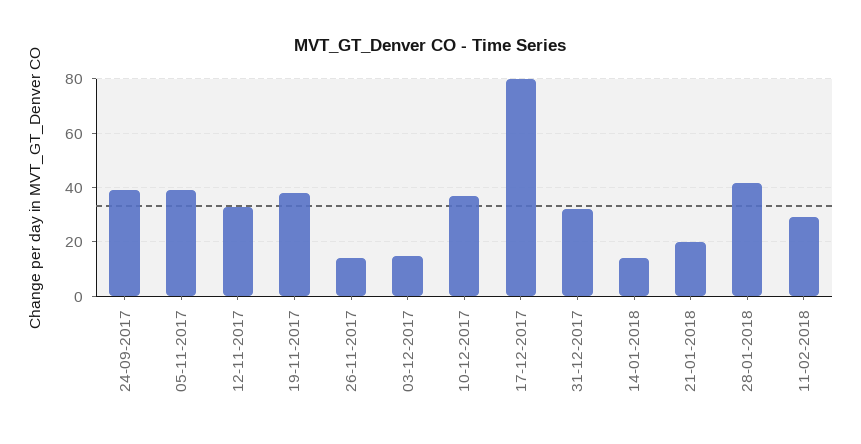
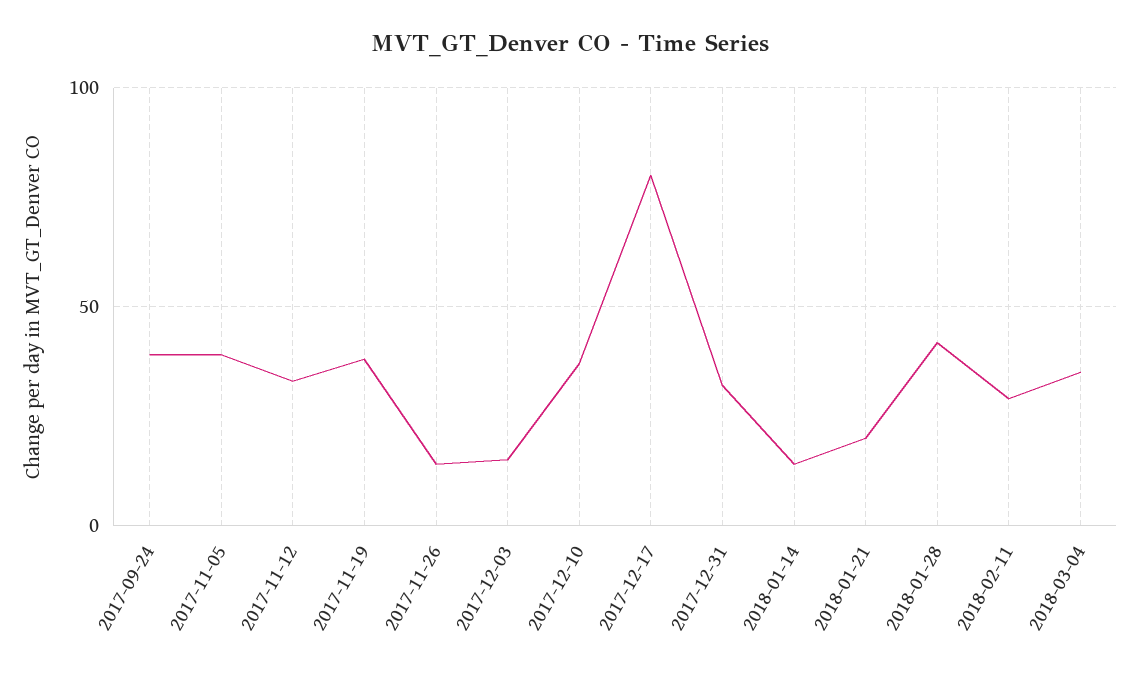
2018-03-04: none -> 35

